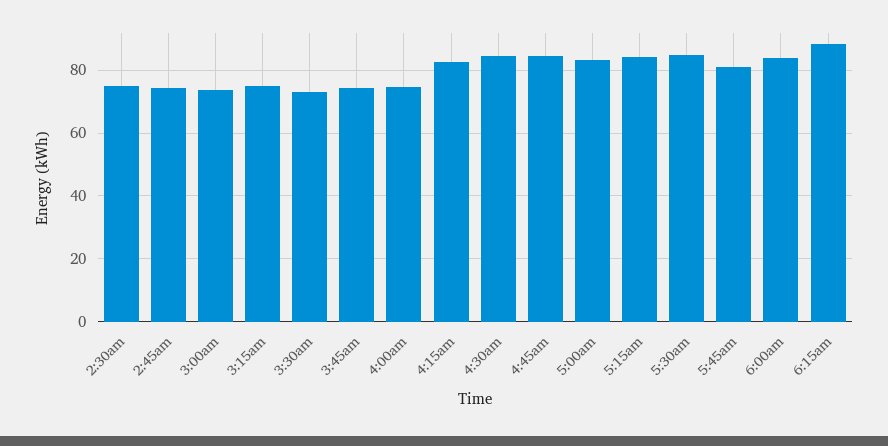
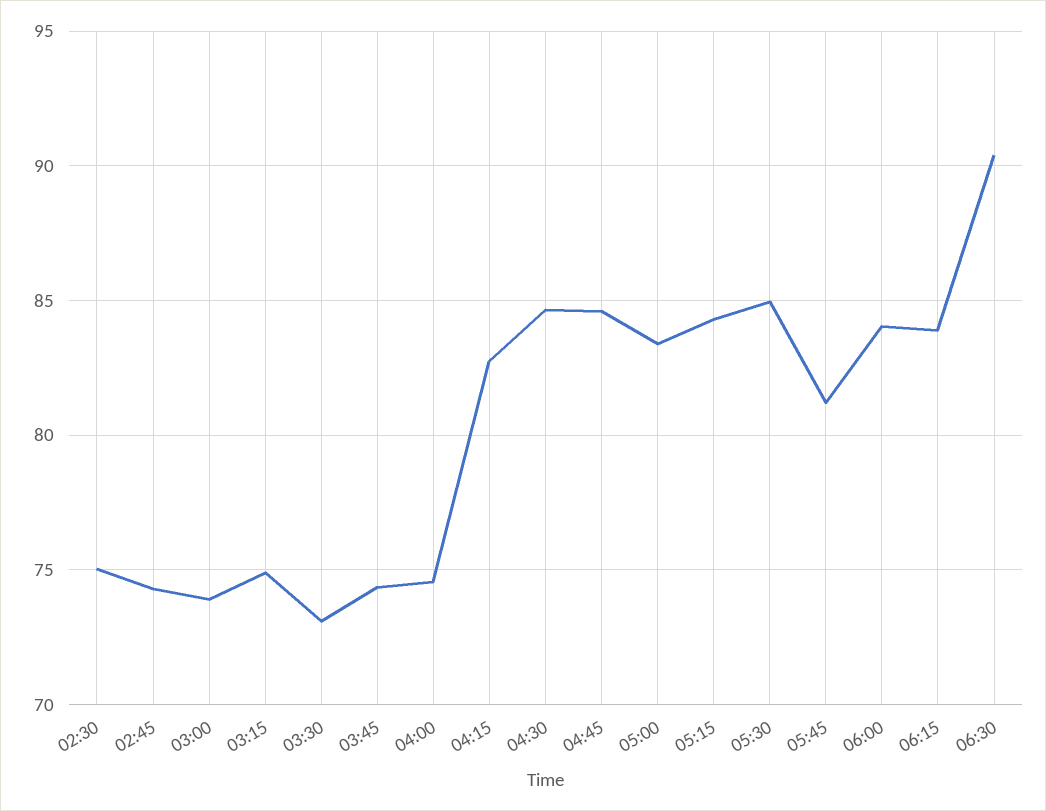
6:15am: 88 -> 84
06:30: none -> 90.5

